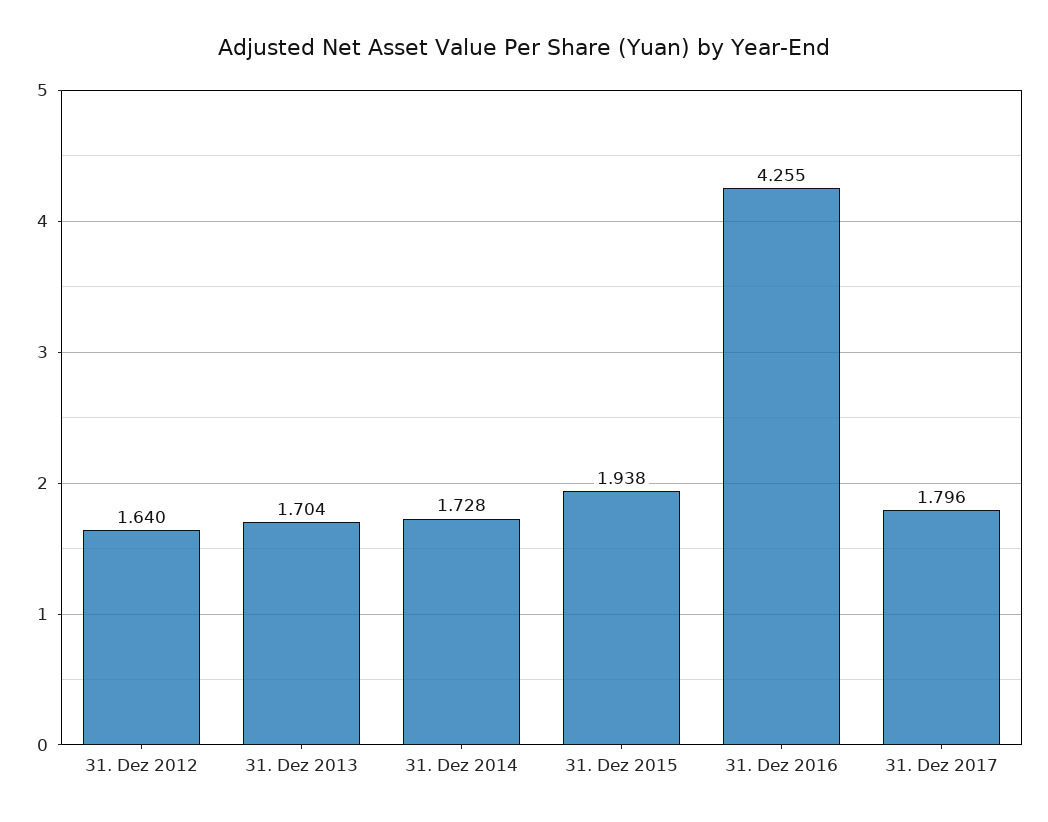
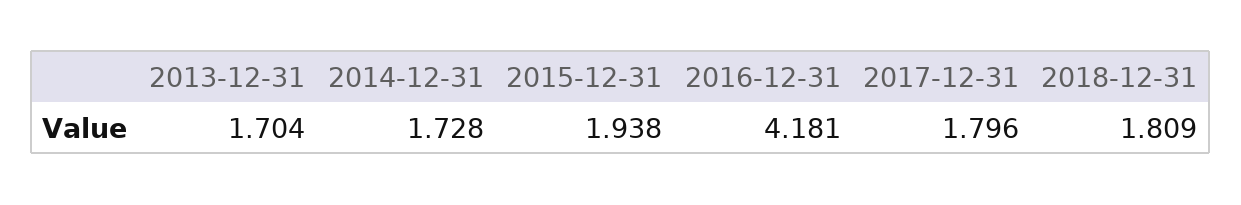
31. Dez 2012: 1.64 -> none
31. Dez 2016: 4.255 -> 4.181
2018-12-31: none -> 1.809

